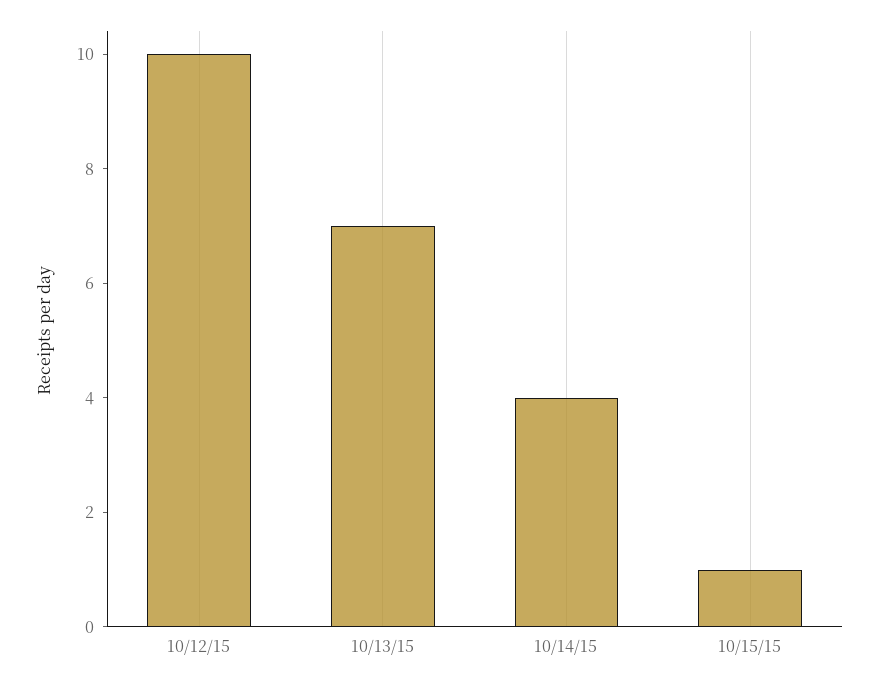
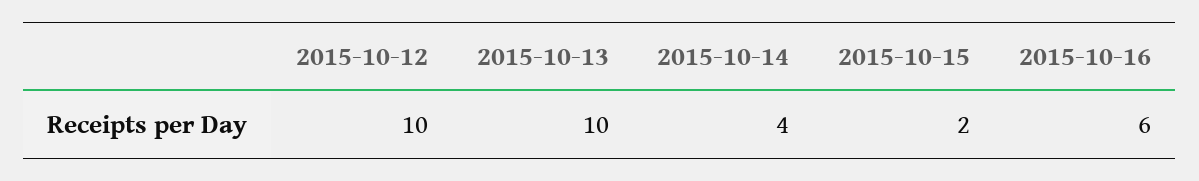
10/13/15: 7 -> 10
10/15/15: 1 -> 2
2015-10-16: none -> 6

